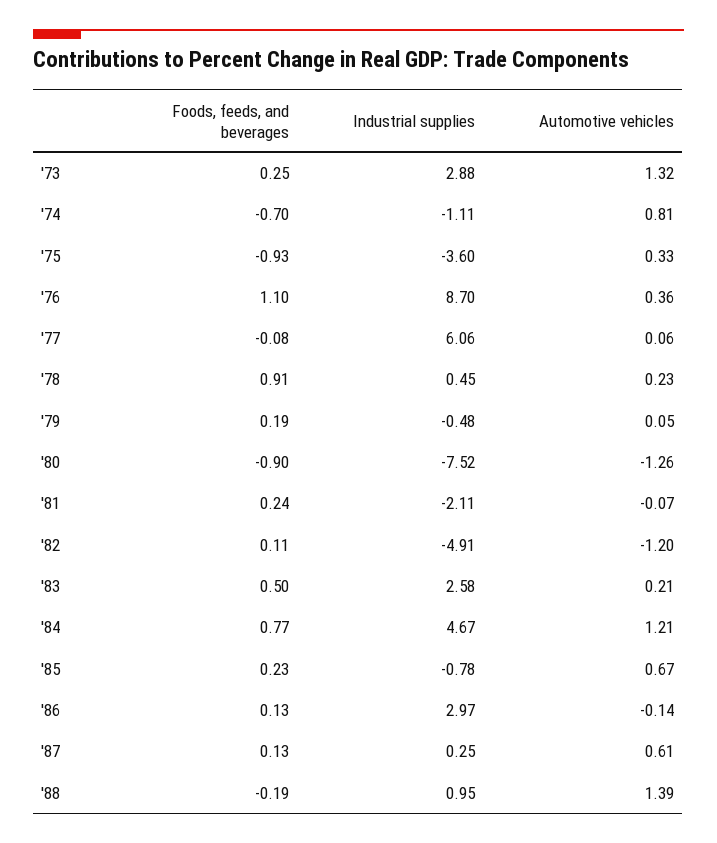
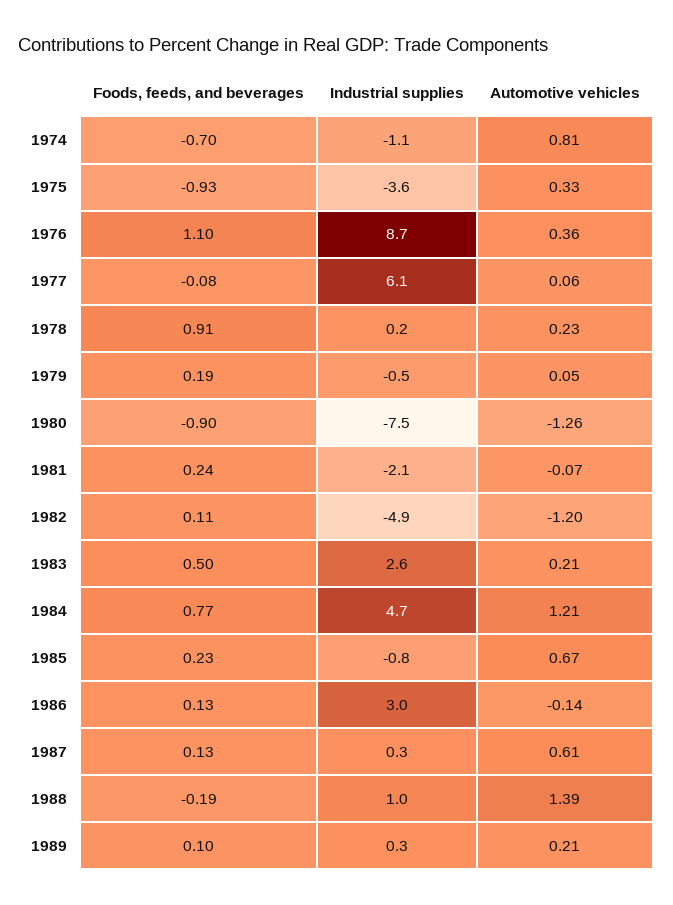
Foods, feeds, and beverages, '73: 0.25 -> none
Industrial supplies, '73: 2.88 -> none
Automotive vehicles, '73: 1.32 -> none
Industrial supplies, '78: 0.45 -> 0.2
Foods, feeds, and beverages, 1989: none -> 0.1
Industrial supplies, 1989: none -> 0.3
Automotive vehicles, 1989: none -> 0.21

